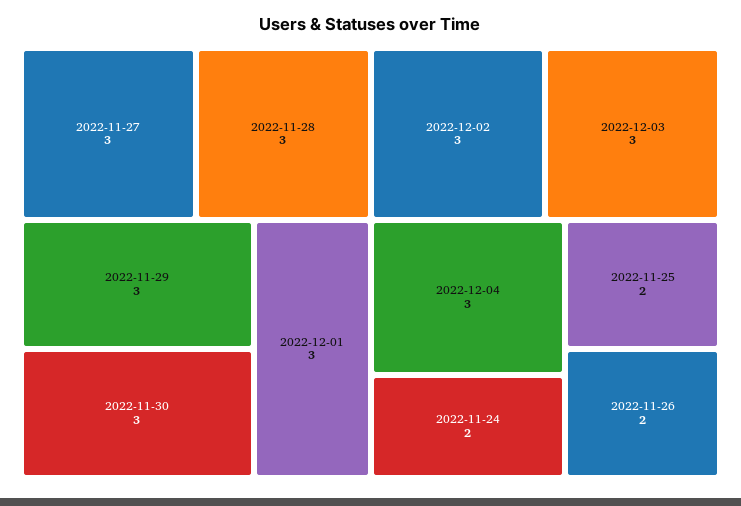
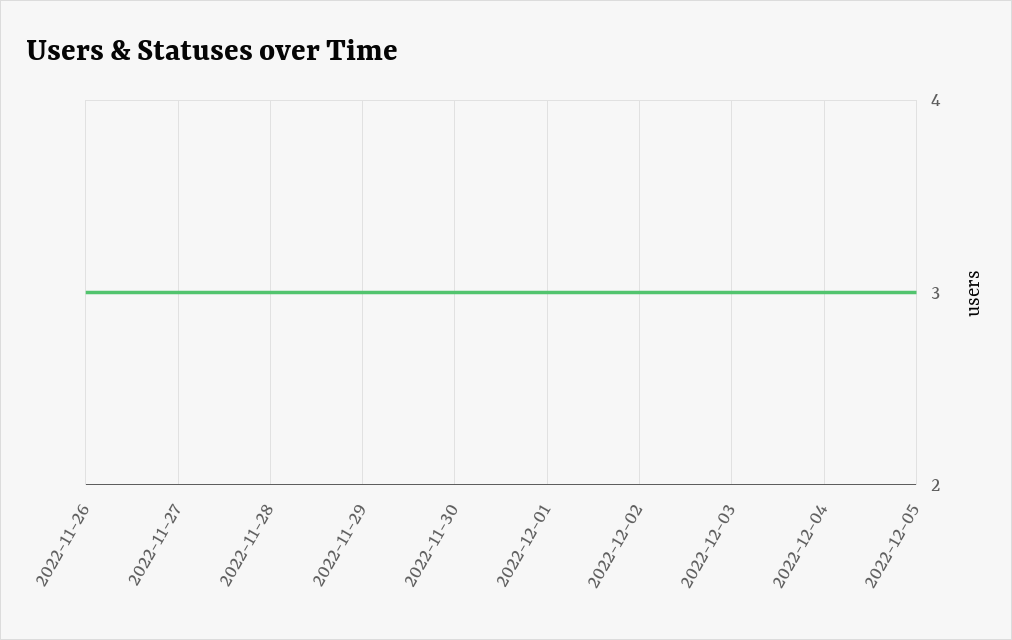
2022-11-24: 2 -> none
2022-11-25: 2 -> none
2022-11-26: 2 -> 3
2022-12-05: none -> 3

